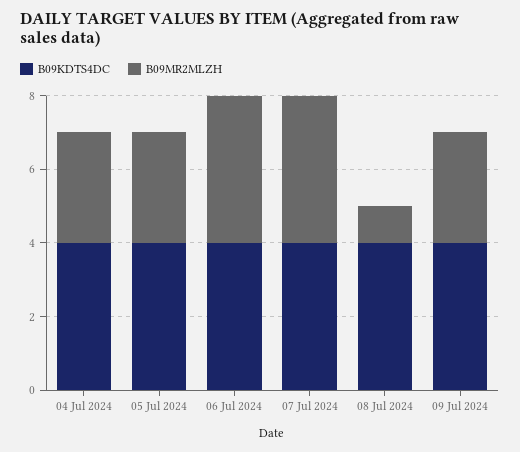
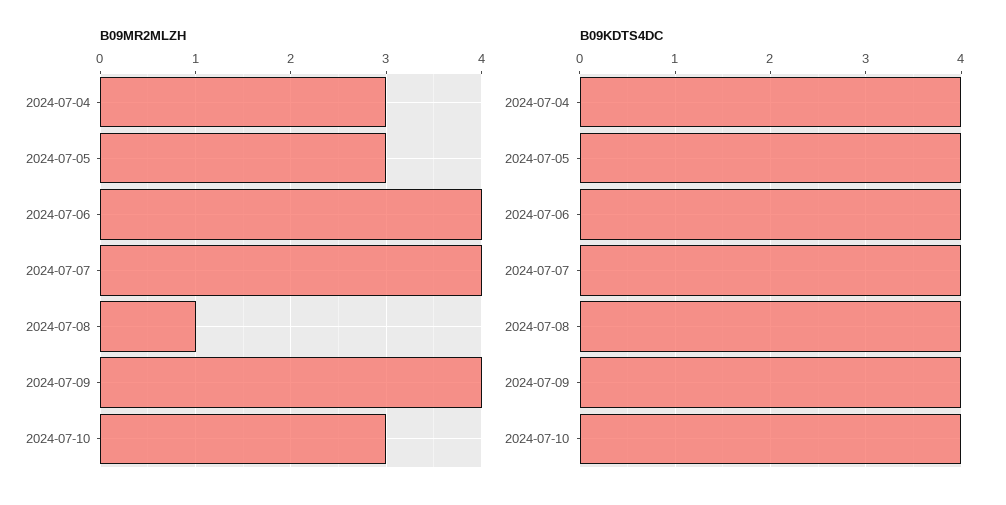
B09MR2MLZH, 09 Jul 2024: 3 -> 4
B09MR2MLZH, 2024-07-10: none -> 3
B09KDTS4DC, 2024-07-10: none -> 4

